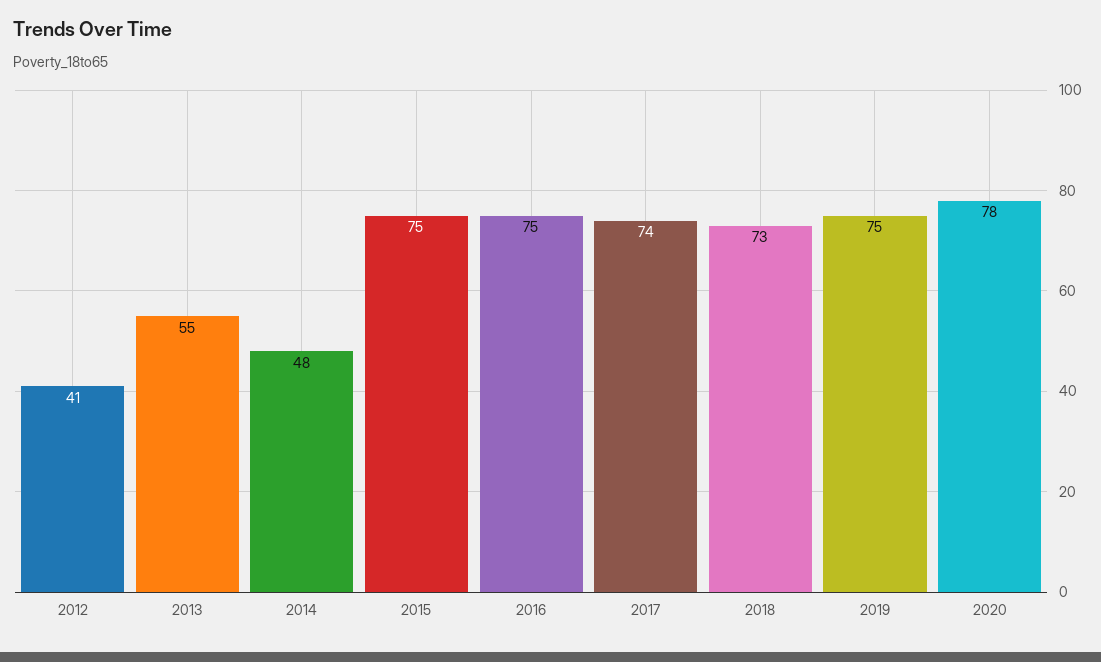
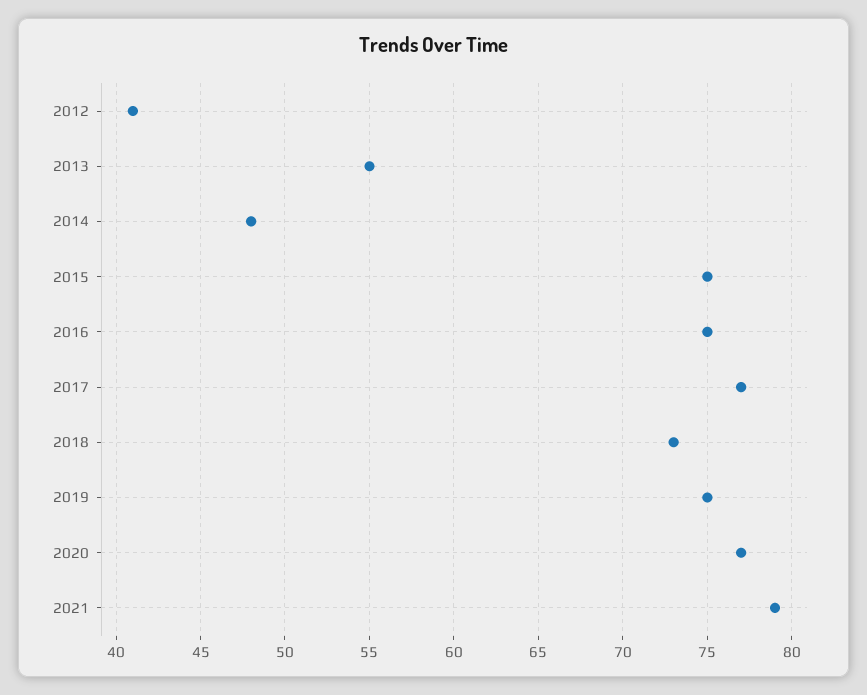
2017: 74 -> 77
2020: 78 -> 77
2021: none -> 79

